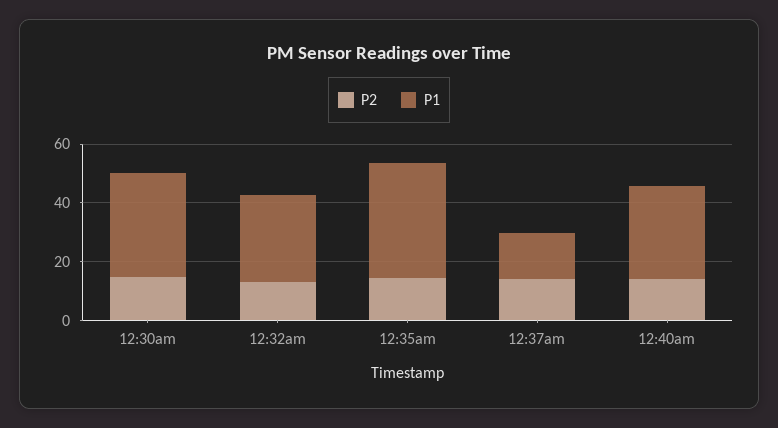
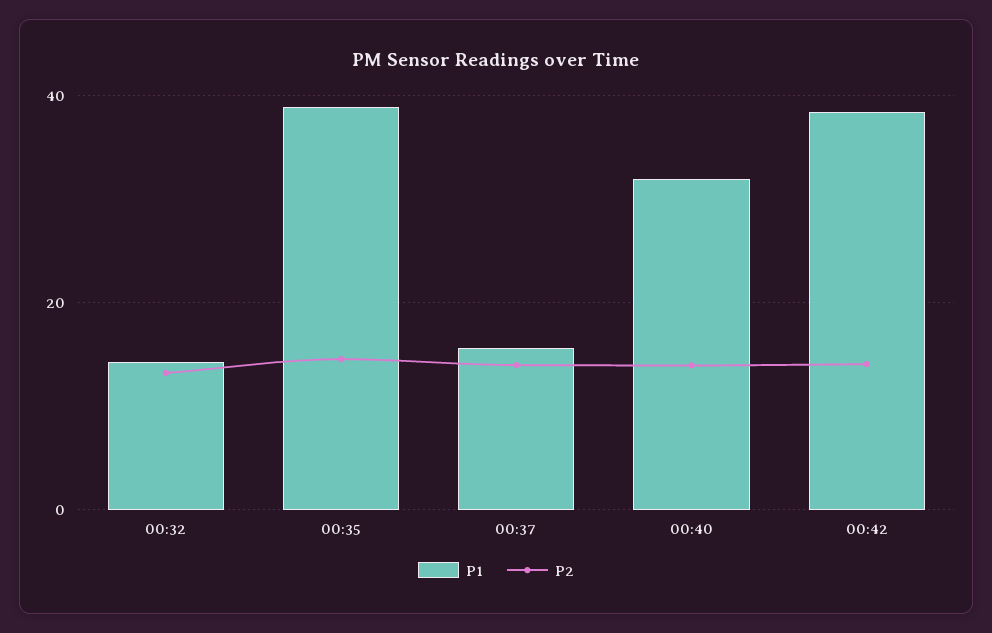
P2, 12:30am: 15 -> none
P1, 12:30am: 35 -> none
P1, 12:32am: 30 -> 14
P1, 00:42: none -> 38
P2, 00:42: none -> 14

